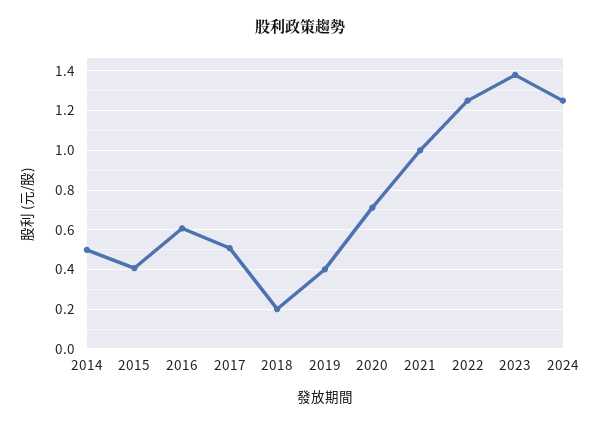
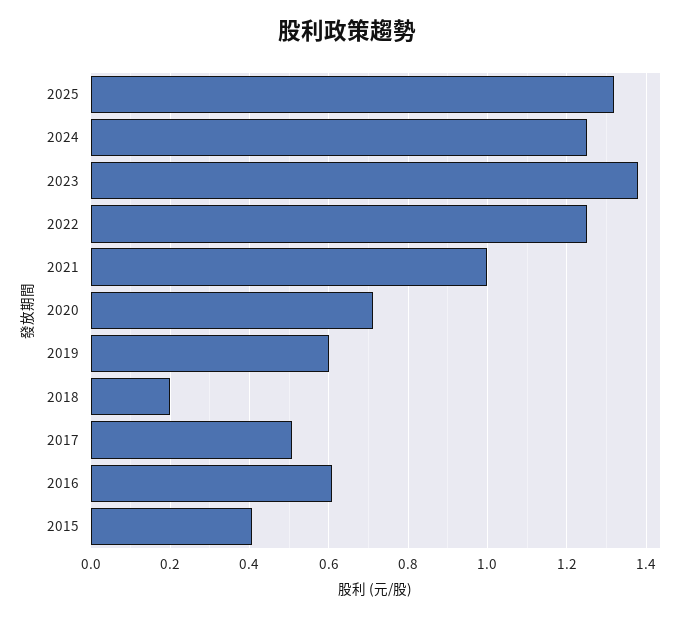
2014: 0.5 -> none
2019: 0.4 -> 0.6
2025: none -> 1.32

